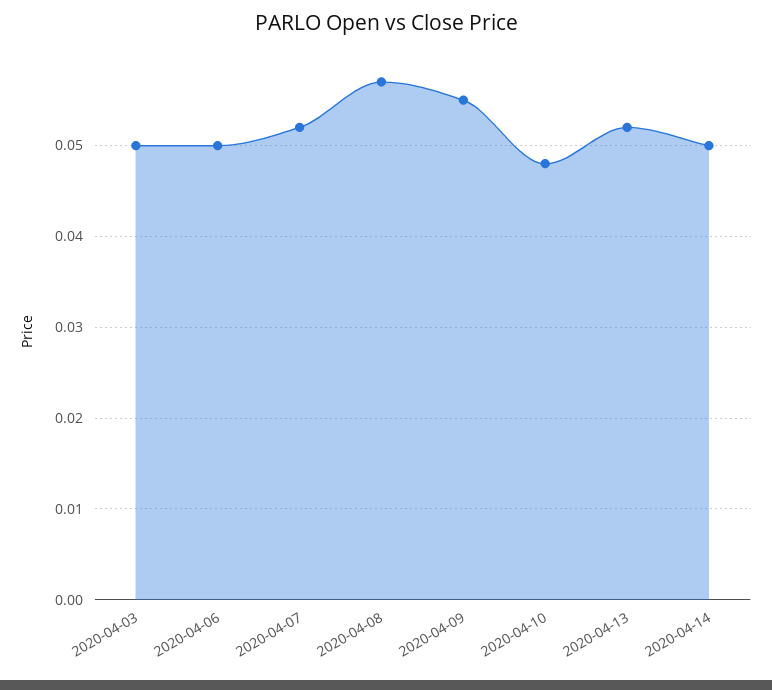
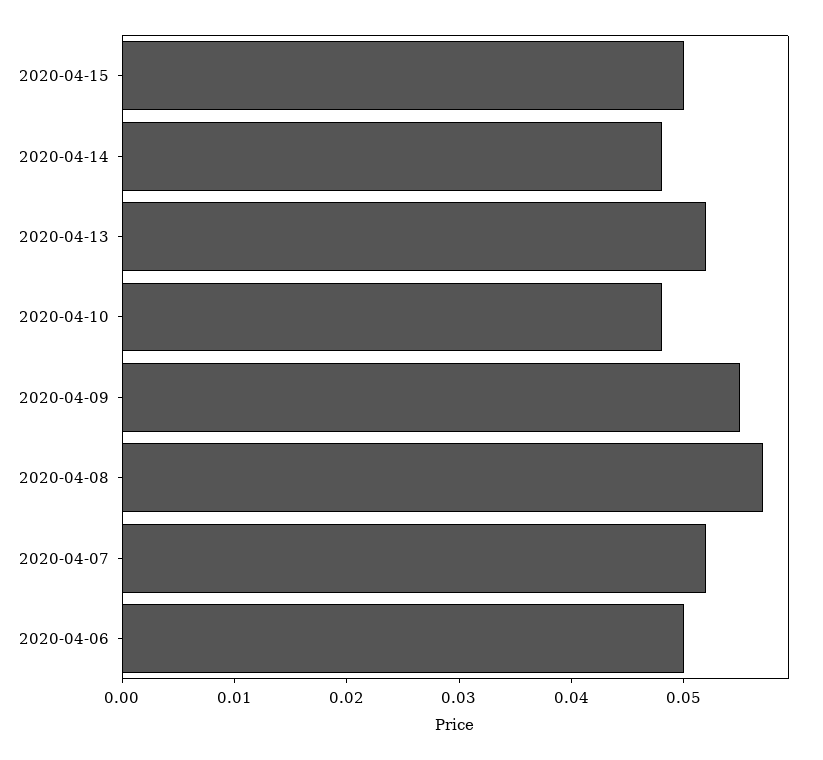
2020-04-03: 0.05 -> none
2020-04-14: 0.05 -> 0.048
2020-04-15: none -> 0.05

